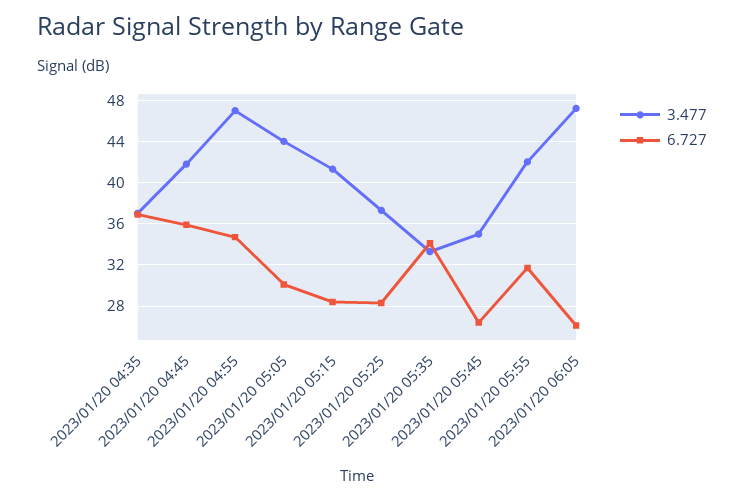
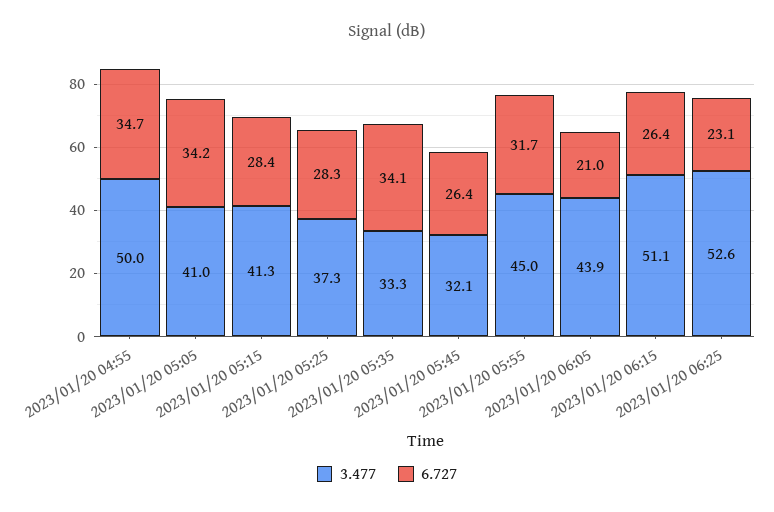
3.477, 2023/01/20 04:35: 37 -> none
6.727, 2023/01/20 04:35: 37 -> none
3.477, 2023/01/20 04:45: 42 -> none
6.727, 2023/01/20 04:45: 36 -> none
3.477, 2023/01/20 04:55: 47 -> 50
3.477, 2023/01/20 05:05: 44 -> 41
6.727, 2023/01/20 05:05: 30 -> 34.2
3.477, 2023/01/20 05:45: 35 -> 32.1
3.477, 2023/01/20 05:55: 42 -> 45
3.477, 2023/01/20 06:05: 47 -> 43.9
6.727, 2023/01/20 06:05: 26 -> 21
3.477, 2023/01/20 06:15: none -> 51.1
6.727, 2023/01/20 06:15: none -> 26.4
3.477, 2023/01/20 06:25: none -> 52.6
6.727, 2023/01/20 06:25: none -> 23.1

